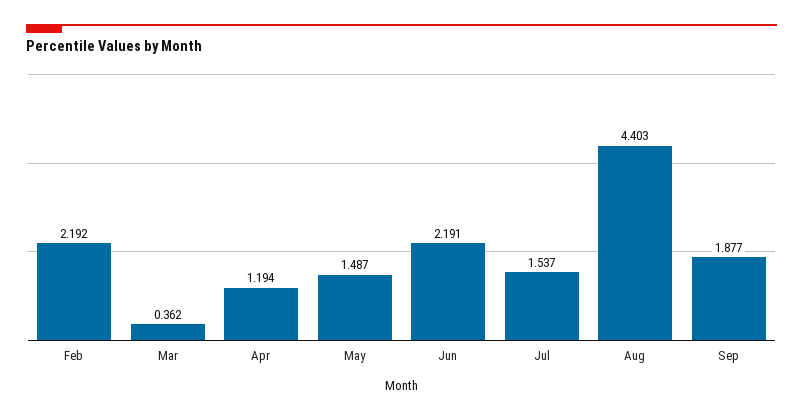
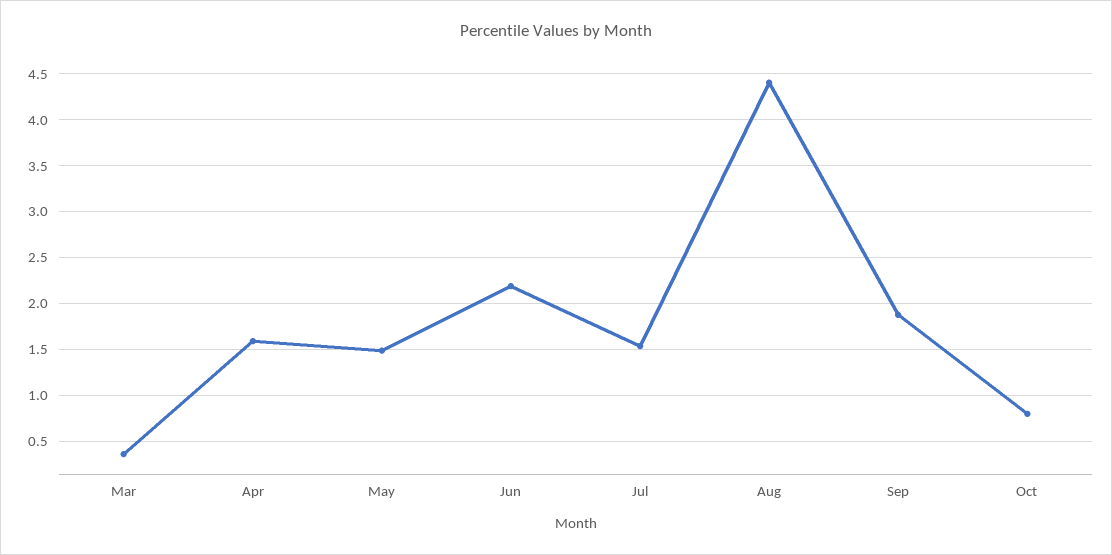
Feb: 2.192 -> none
Apr: 1.194 -> 1.6
Oct: none -> 0.8

